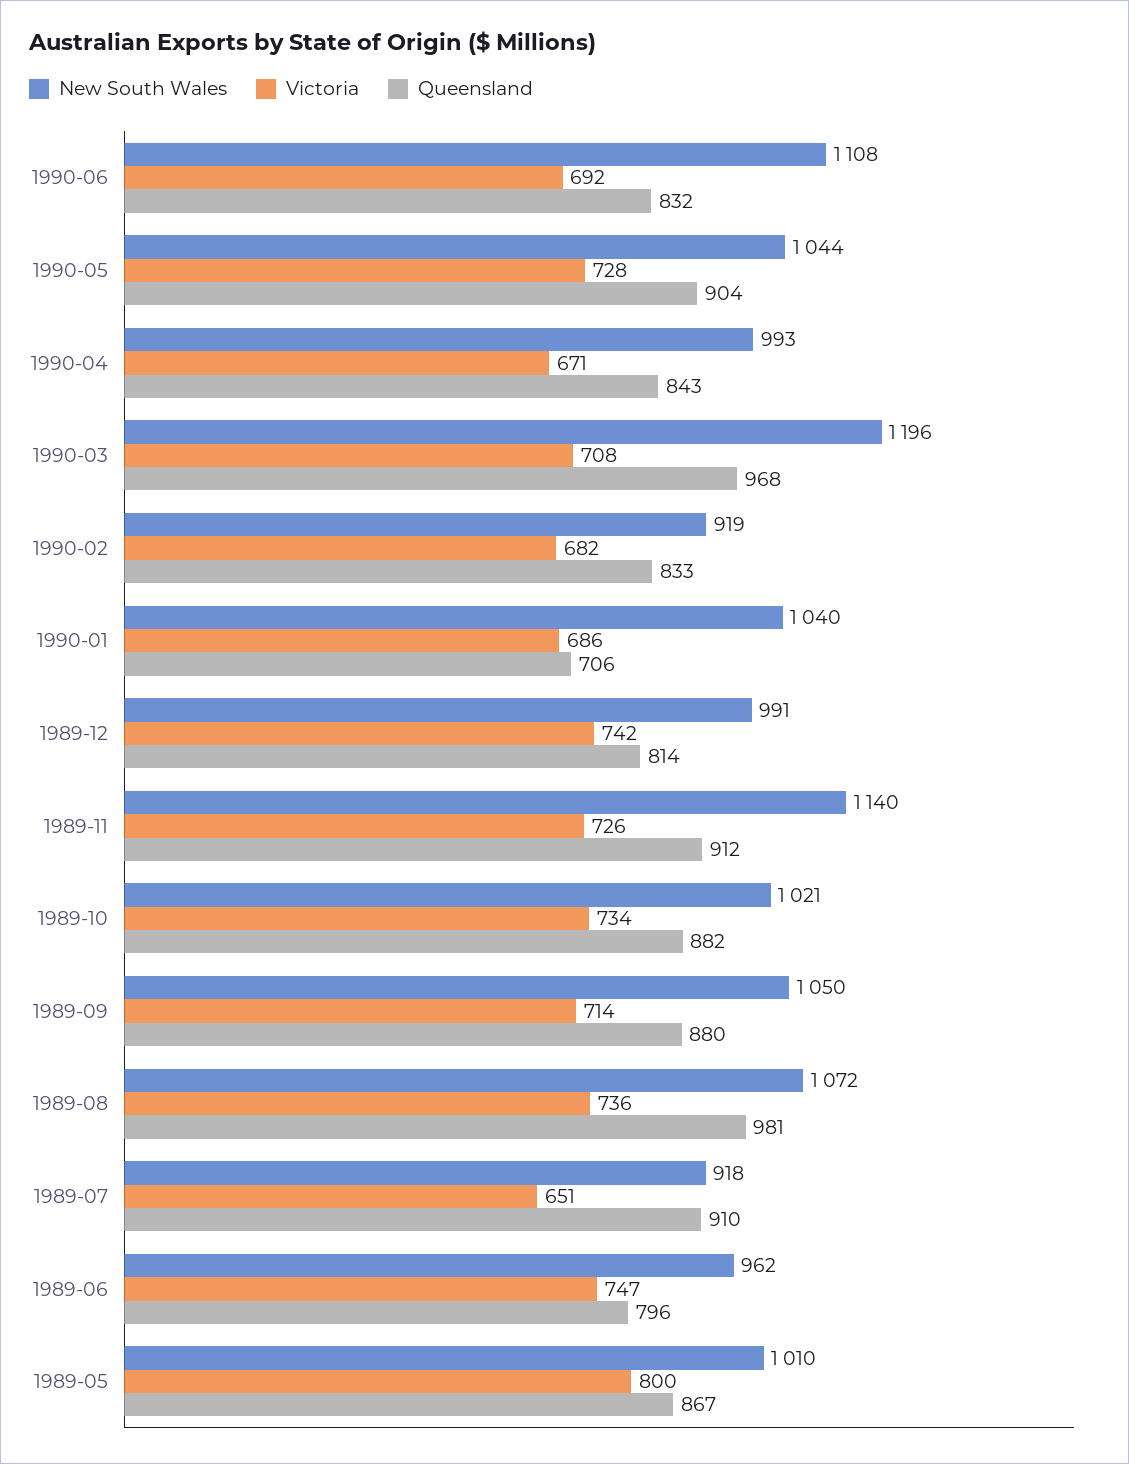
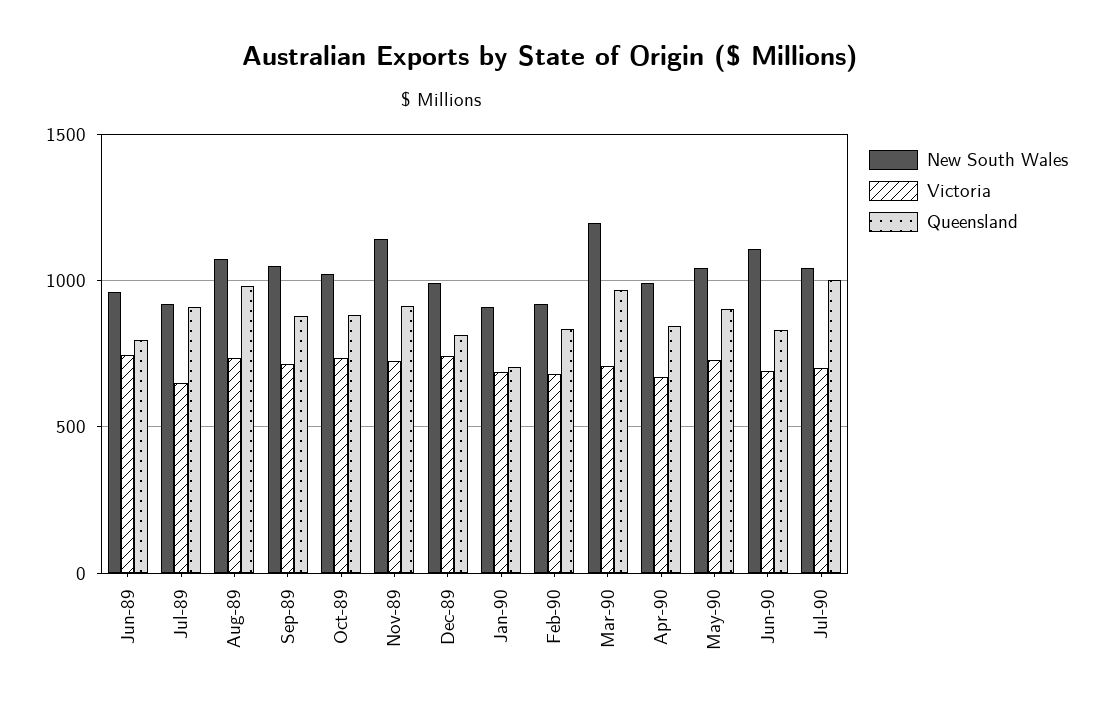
New South Wales, 1990-01: 1040 -> 900
New South Wales, 1989-05: 1010 -> none
Victoria, 1989-05: 800 -> none
Queensland, 1989-05: 867 -> none
New South Wales, Jul-90: none -> 1050
Victoria, Jul-90: none -> 700
Queensland, Jul-90: none -> 1000

